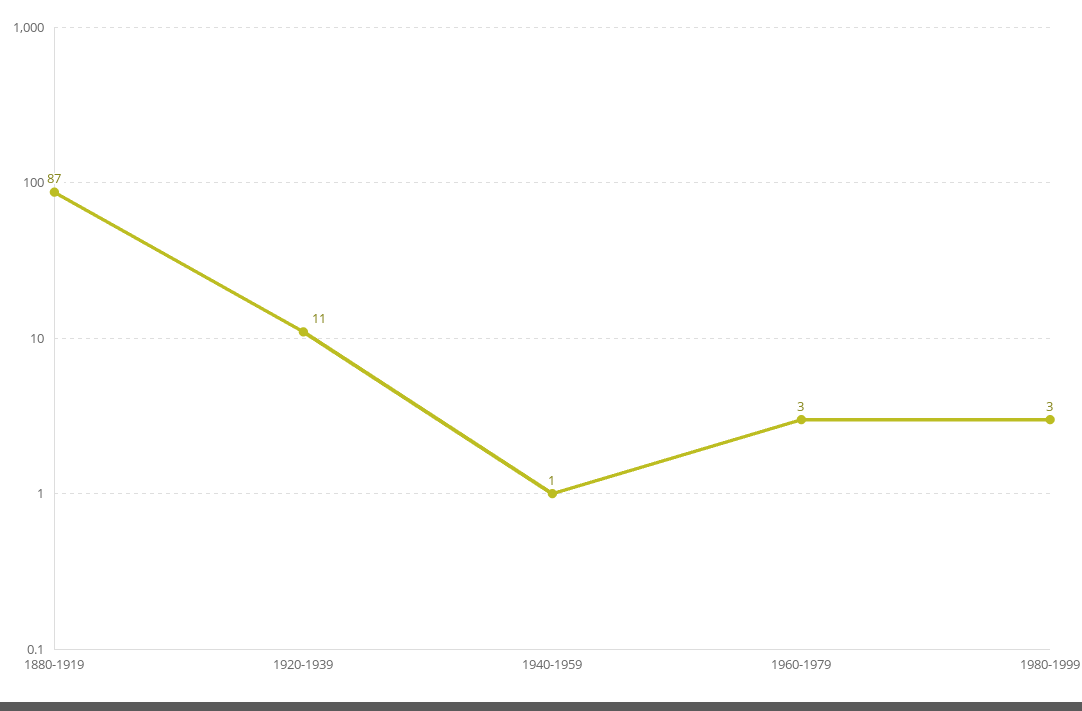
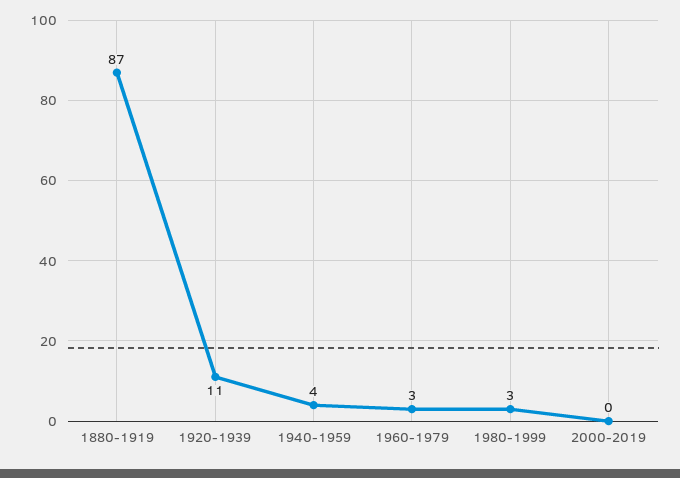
1940-1959: 1 -> 4
2000-2019: none -> 0

